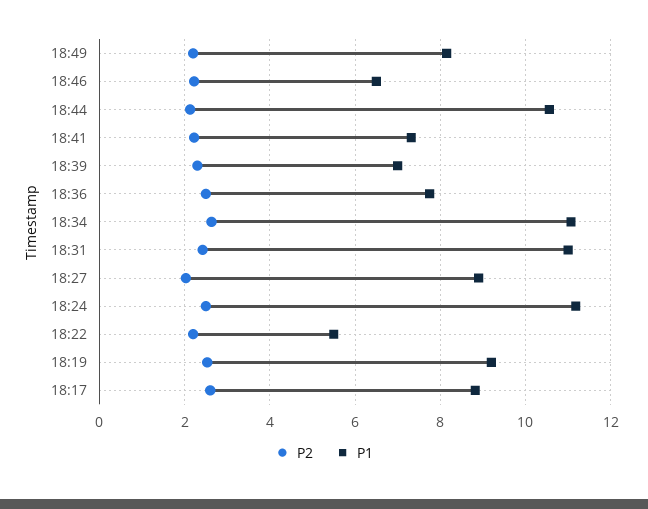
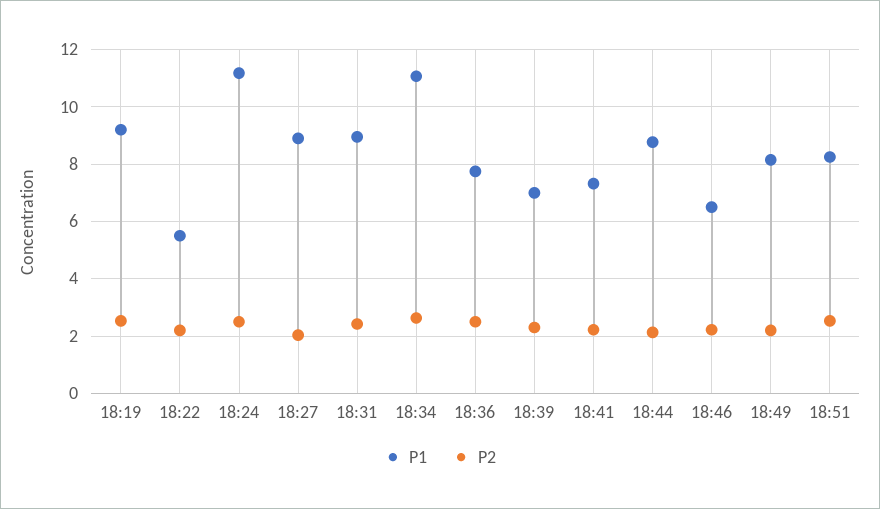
P1, 18:44: 10.6 -> 8.75
P1, 18:31: 11 -> 9
P2, 18:17: 2.6 -> none
P1, 18:17: 8.8 -> none
P1, 18:51: none -> 8.25
P2, 18:51: none -> 2.5

